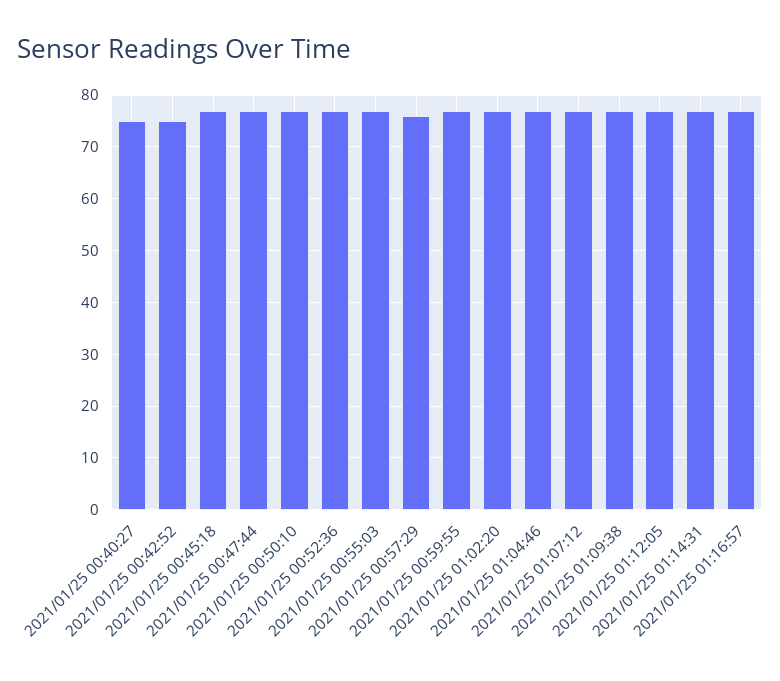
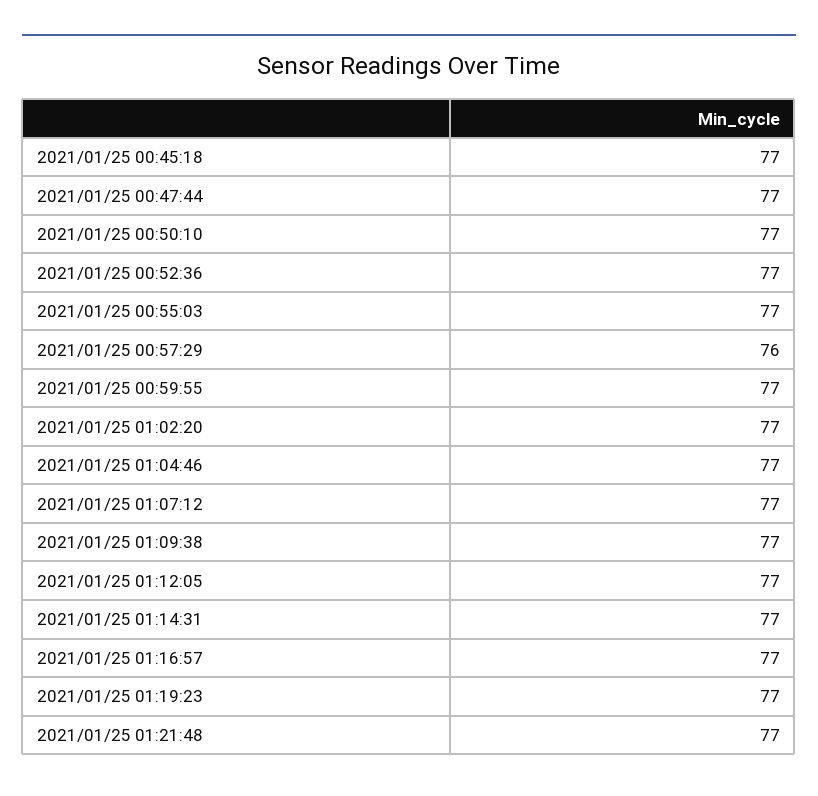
2021/01/25 00:40:27: 75 -> none
2021/01/25 00:42:52: 75 -> none
2021/01/25 01:19:23: none -> 77
2021/01/25 01:21:48: none -> 77

